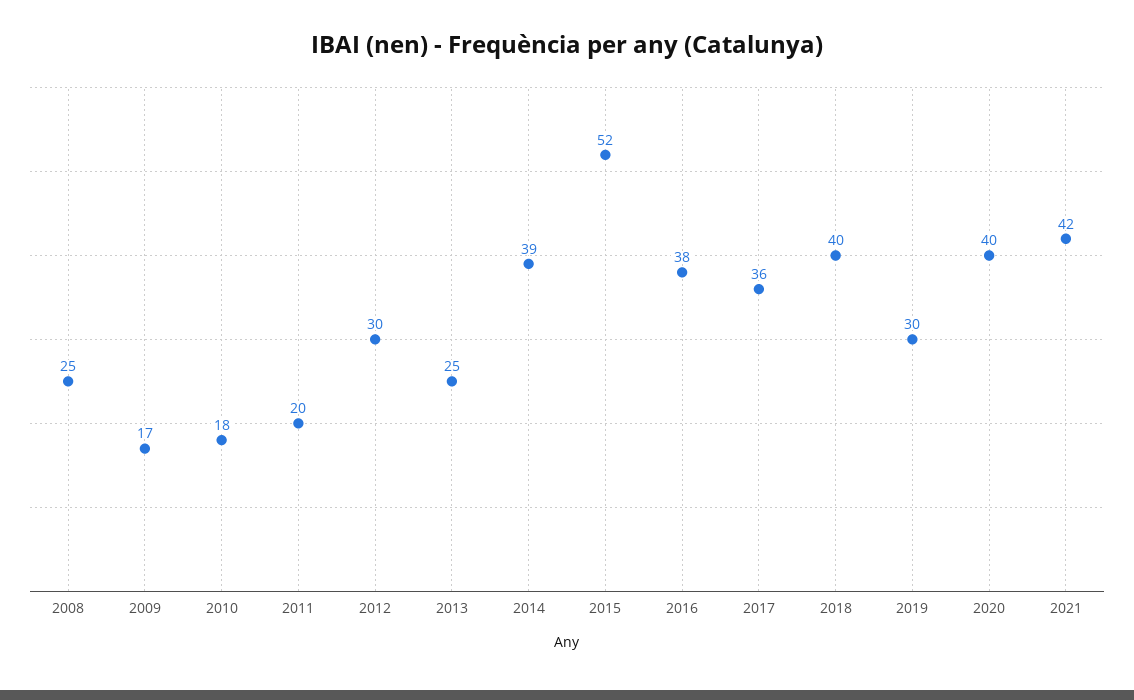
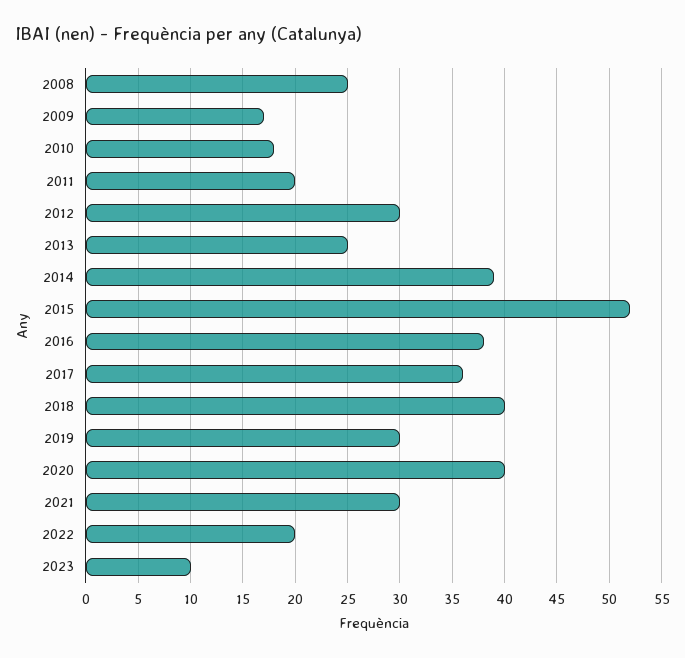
2021: 42 -> 30
2022: none -> 20
2023: none -> 10

